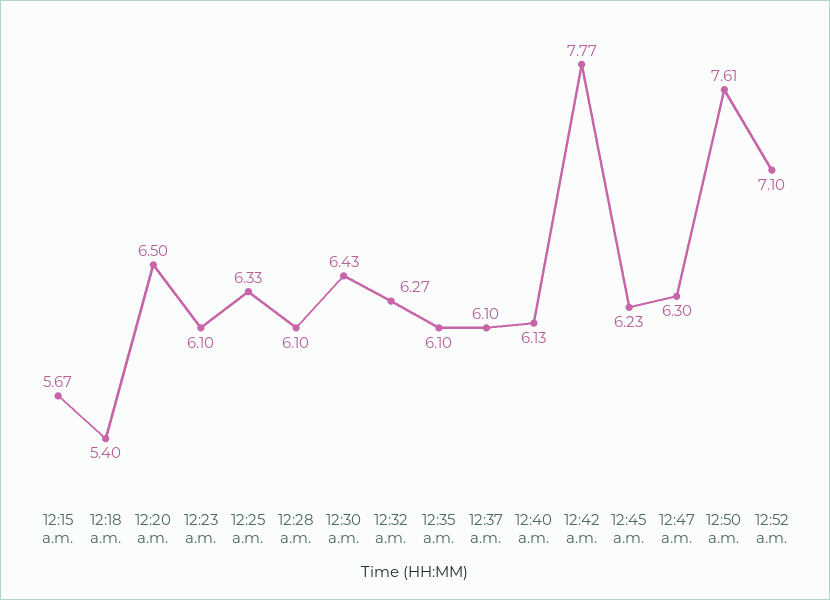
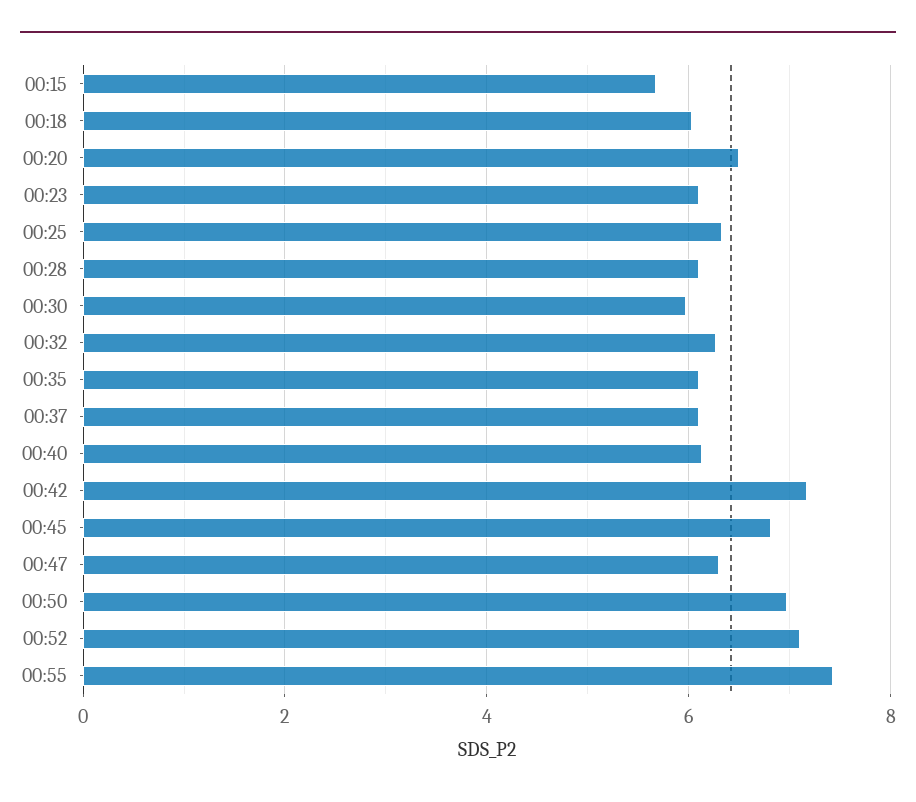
12:18 a.m.: 5.4 -> 6
12:30 a.m.: 6.43 -> 6
12:42 a.m.: 7.77 -> 7.2
12:45 a.m.: 6.23 -> 6.8
12:50 a.m.: 7.61 -> 7
00:55: none -> 7.4

